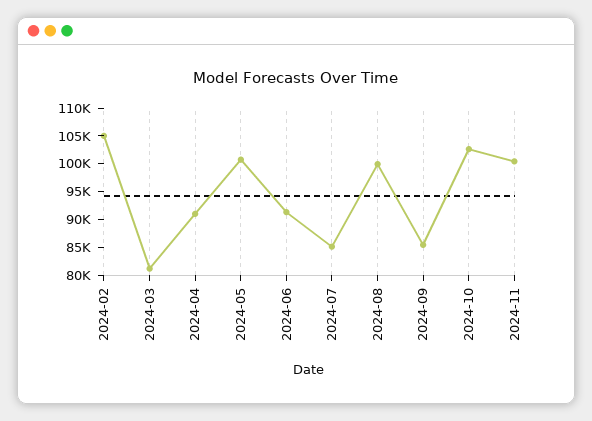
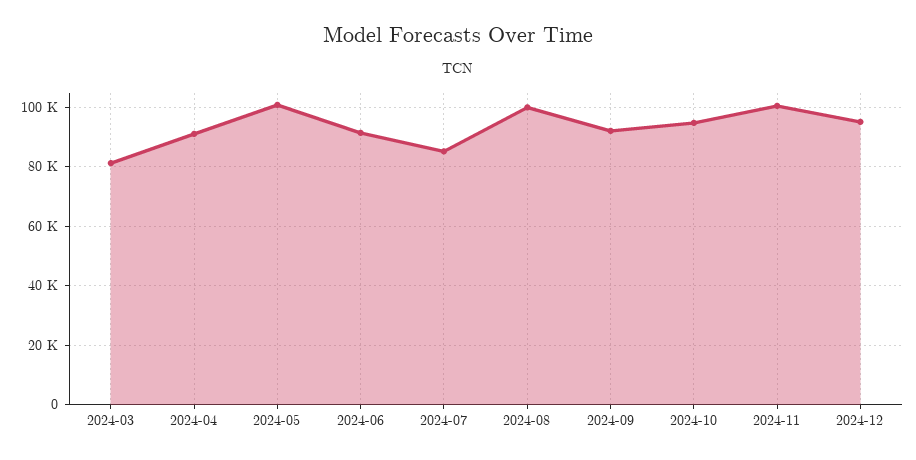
2024-02: 105000 -> none
2024-09: 85000 -> 92500
2024-10: 102500 -> 95000
2024-12: none -> 95000

